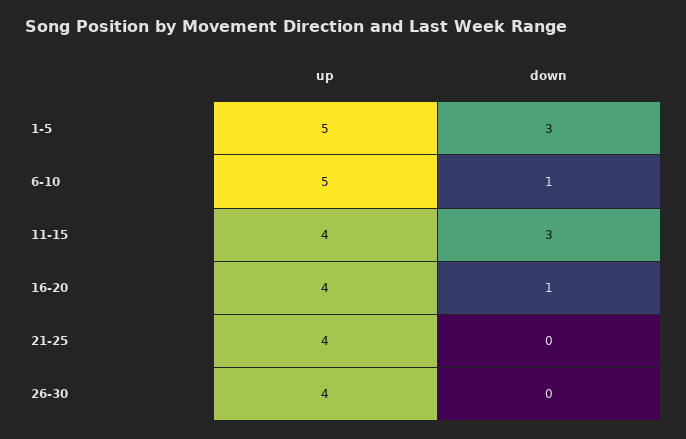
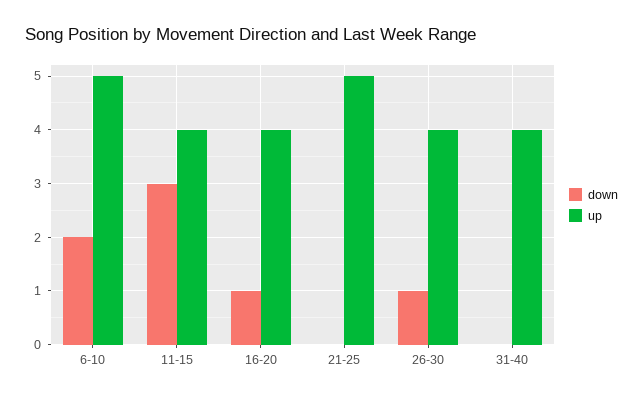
up, 1-5: 5 -> none
down, 1-5: 3 -> none
down, 6-10: 1 -> 2
up, 21-25: 4 -> 5
down, 26-30: 0 -> 1
down, 31-40: none -> 0
up, 31-40: none -> 4

